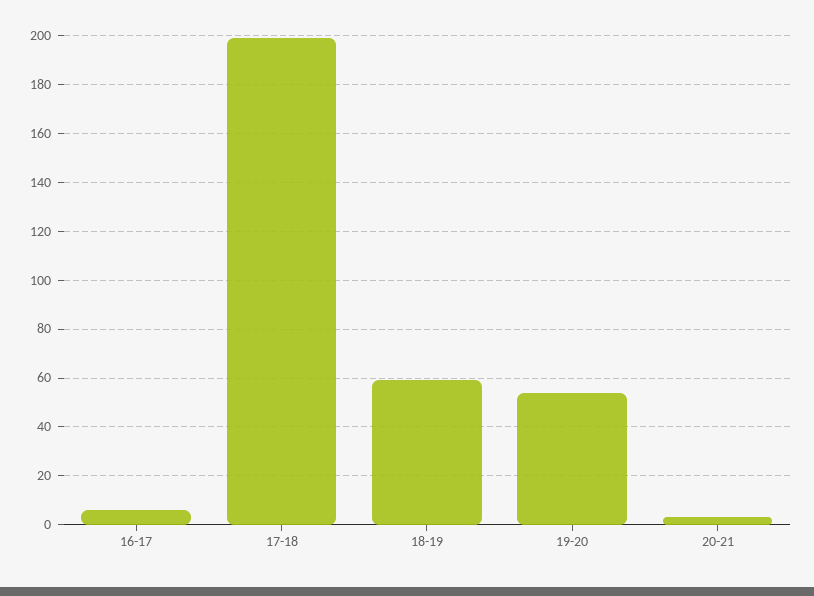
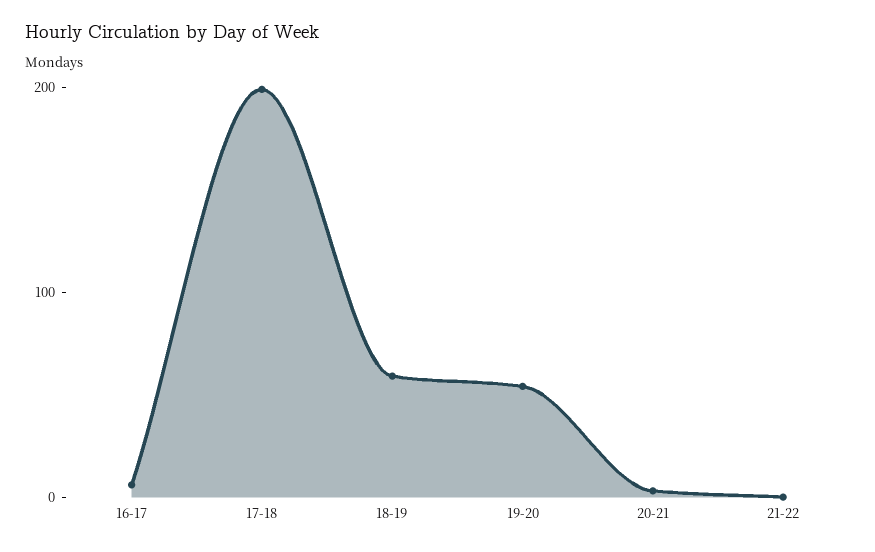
21-22: none -> 0

